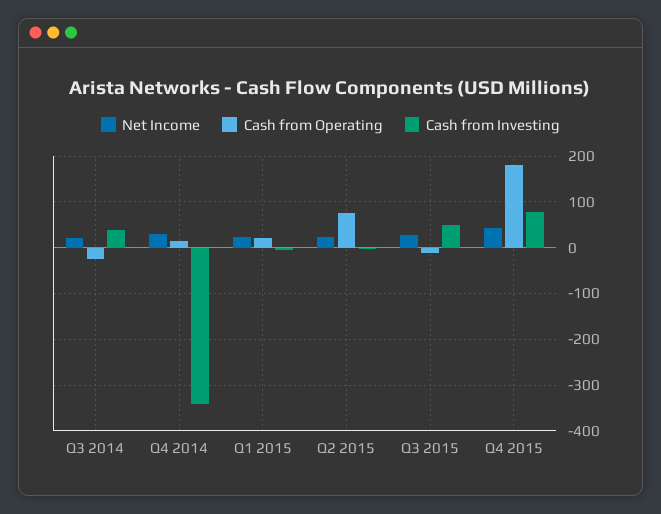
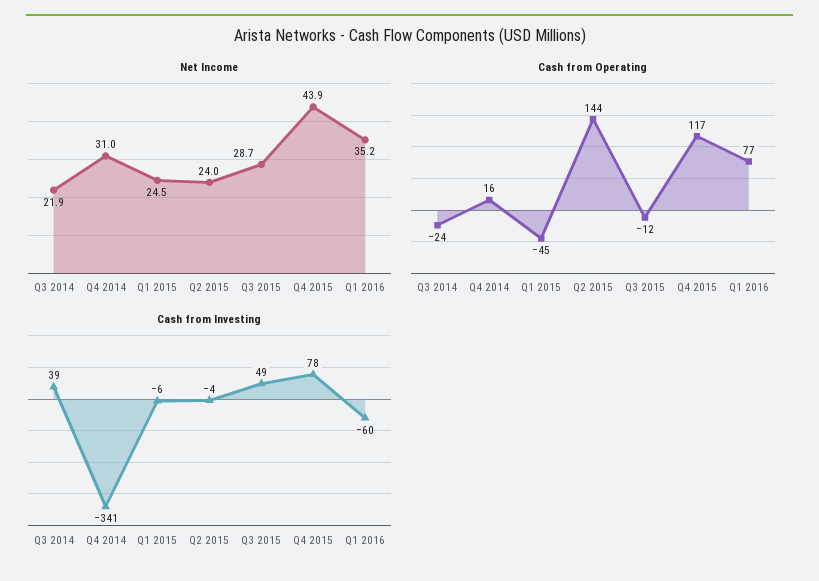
Cash from Operating, Q1 2015: 20 -> -45
Cash from Operating, Q2 2015: 80 -> 144
Cash from Operating, Q4 2015: 180 -> 117
Net Income, Q1 2016: none -> 35.2
Cash from Operating, Q1 2016: none -> 77
Cash from Investing, Q1 2016: none -> -60

